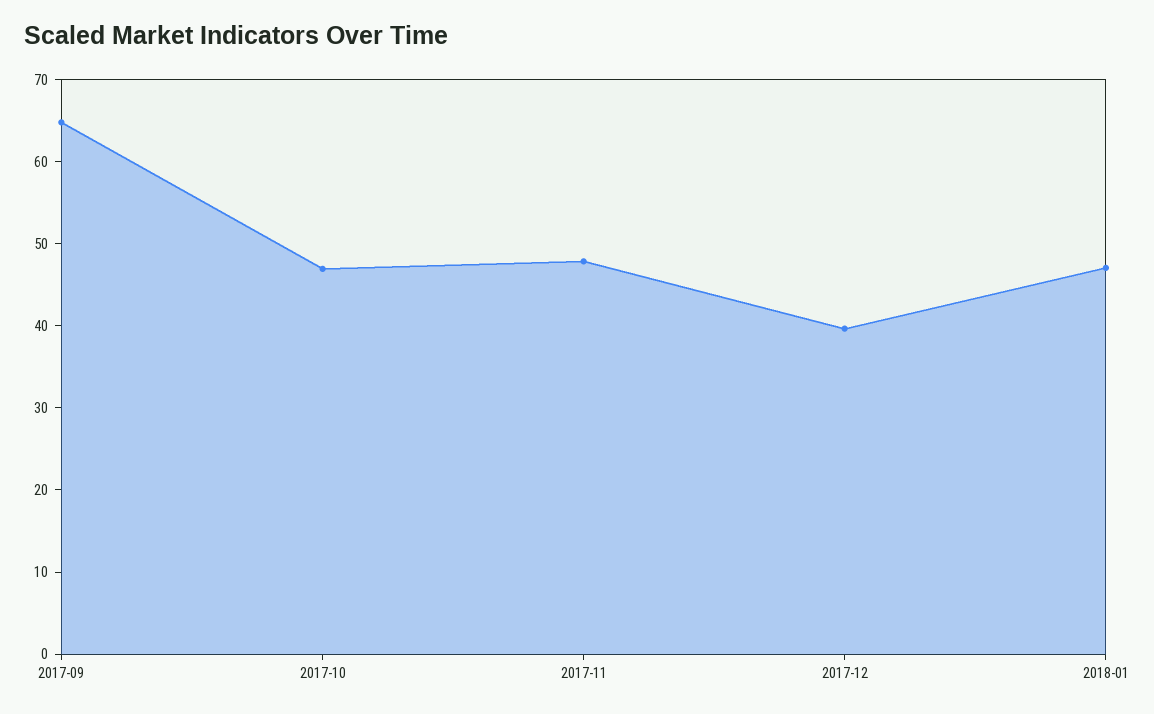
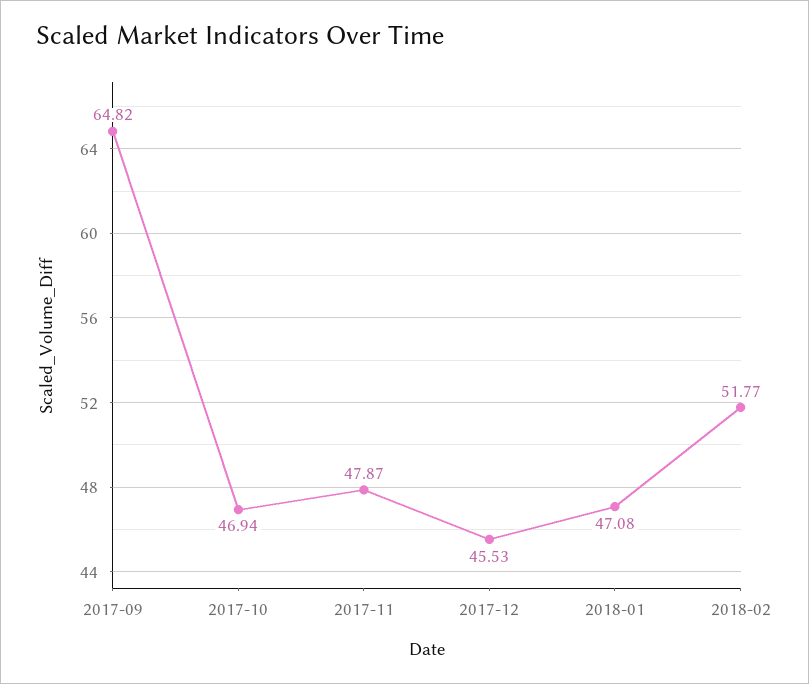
2017-12: 40 -> 45.53
2018-02: none -> 51.77

